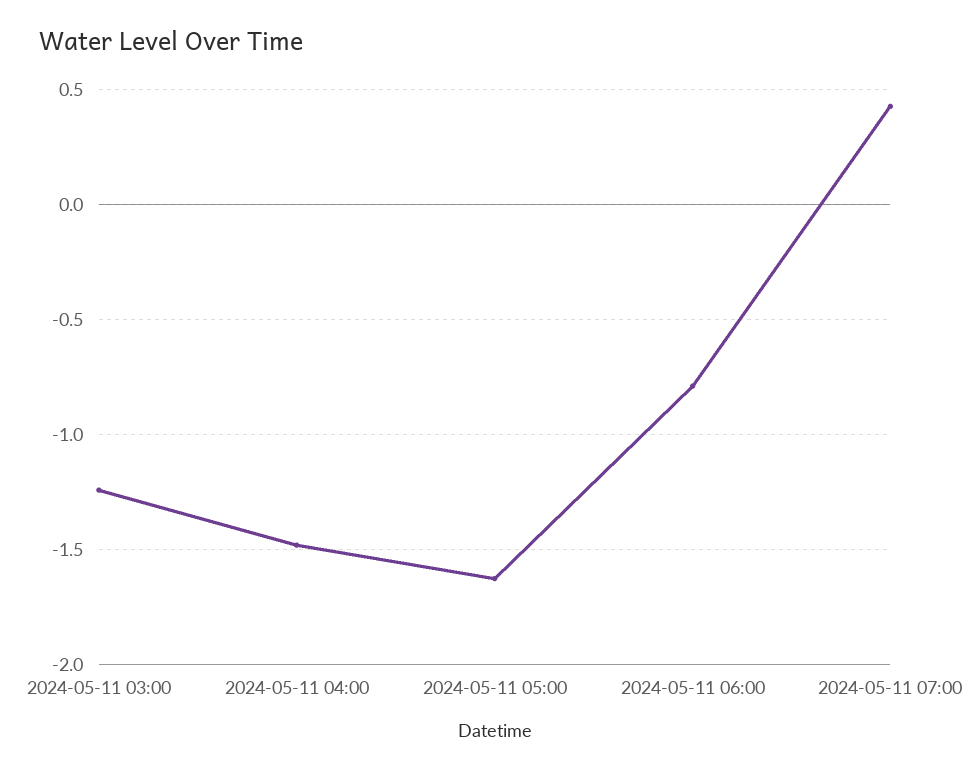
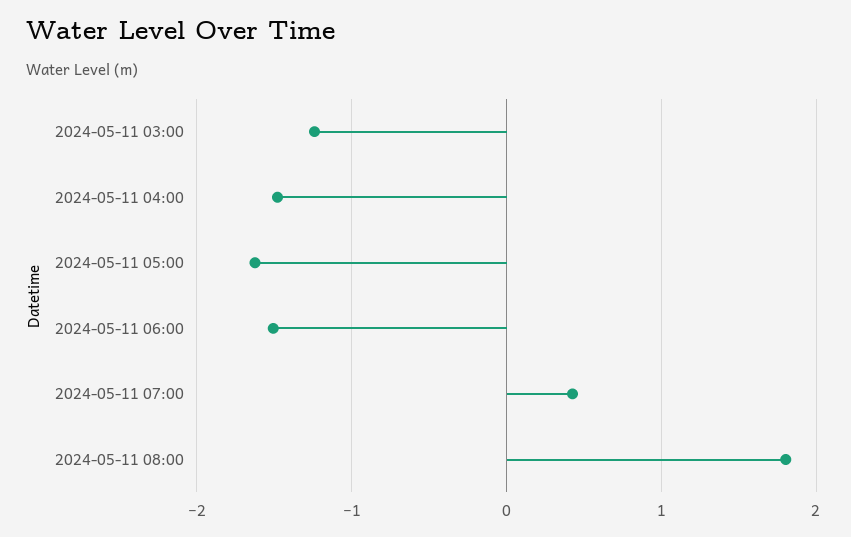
2024-05-11 06:00: -0.8 -> -1.5
2024-05-11 08:00: none -> 1.8

